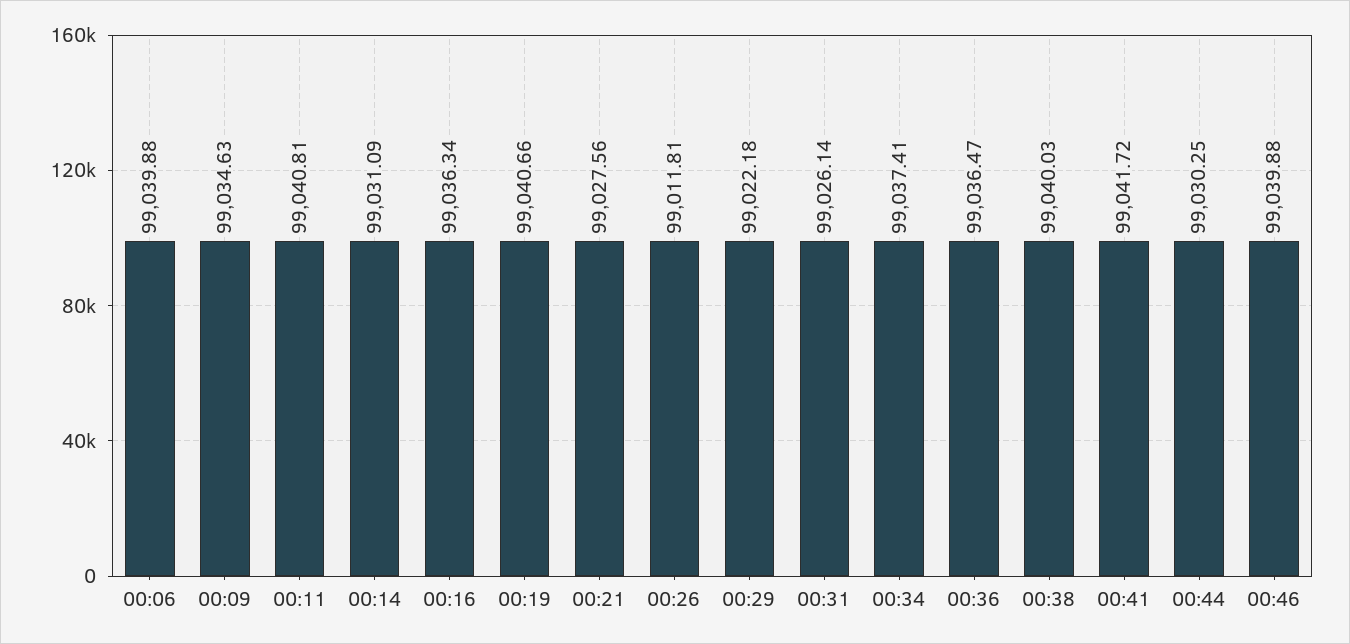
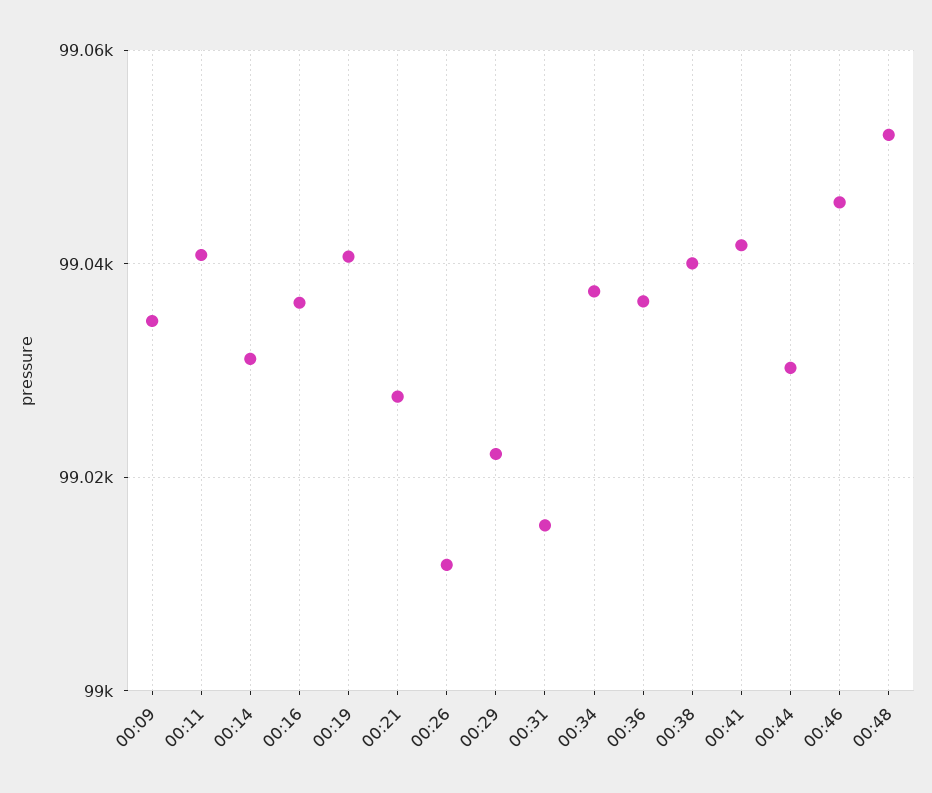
00:06: 99039.88 -> none
00:31: 99026.14 -> 99016
00:46: 99039.88 -> 99046
00:48: none -> 99052

